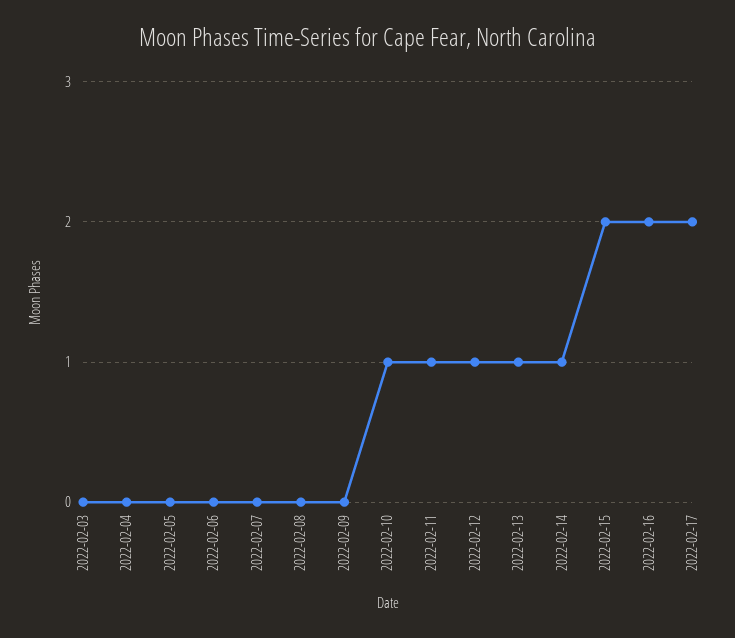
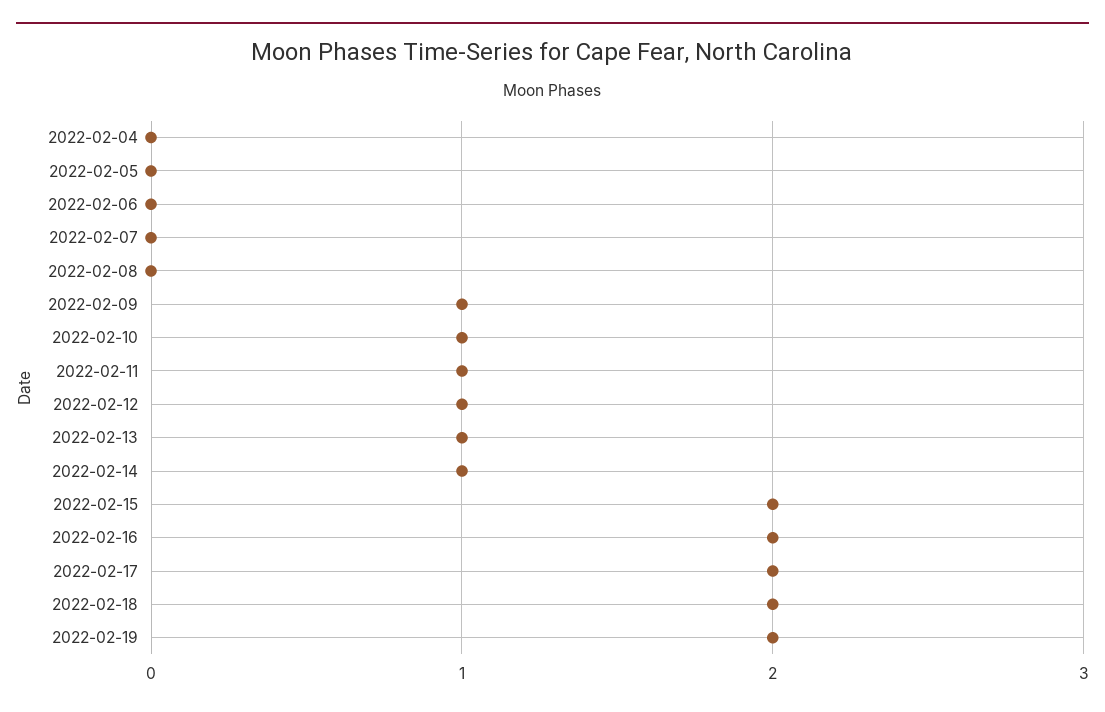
2022-02-03: 0 -> none
2022-02-09: 0 -> 1
2022-02-18: none -> 2
2022-02-19: none -> 2

